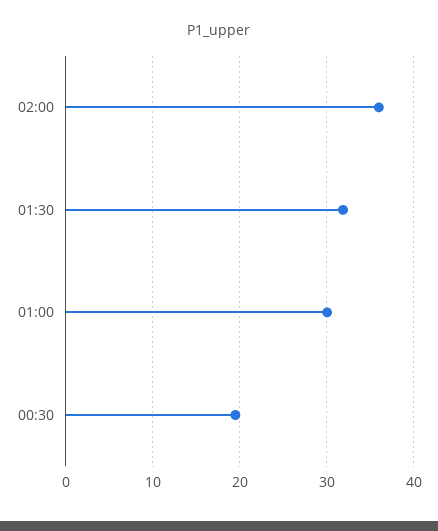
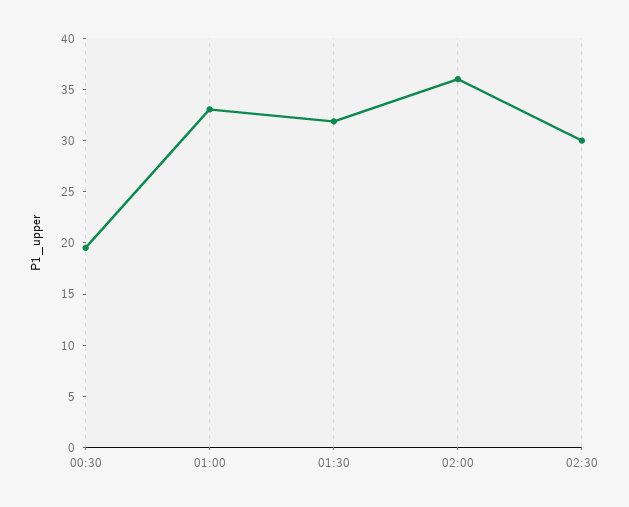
01:00: 30 -> 33
02:30: none -> 30

